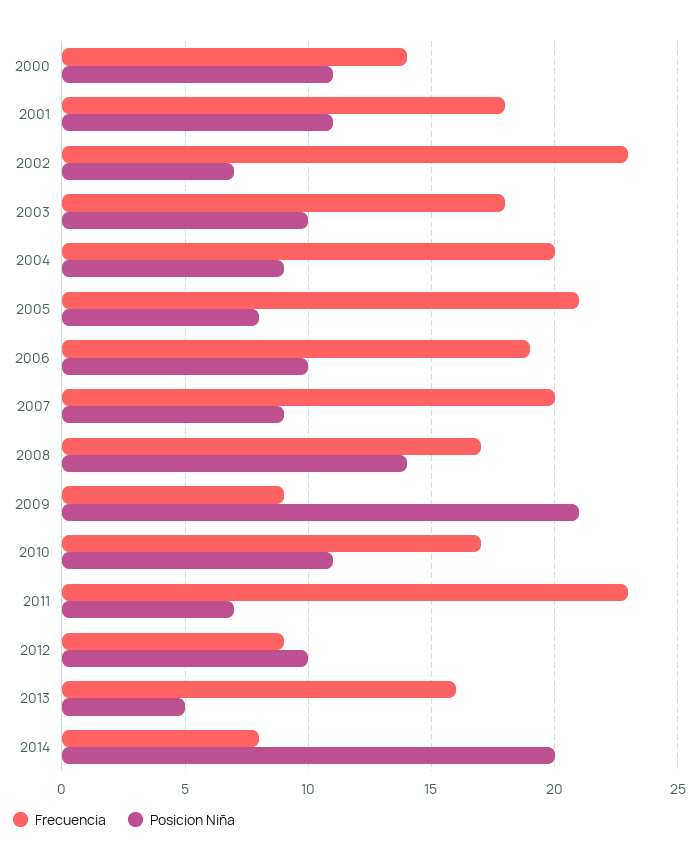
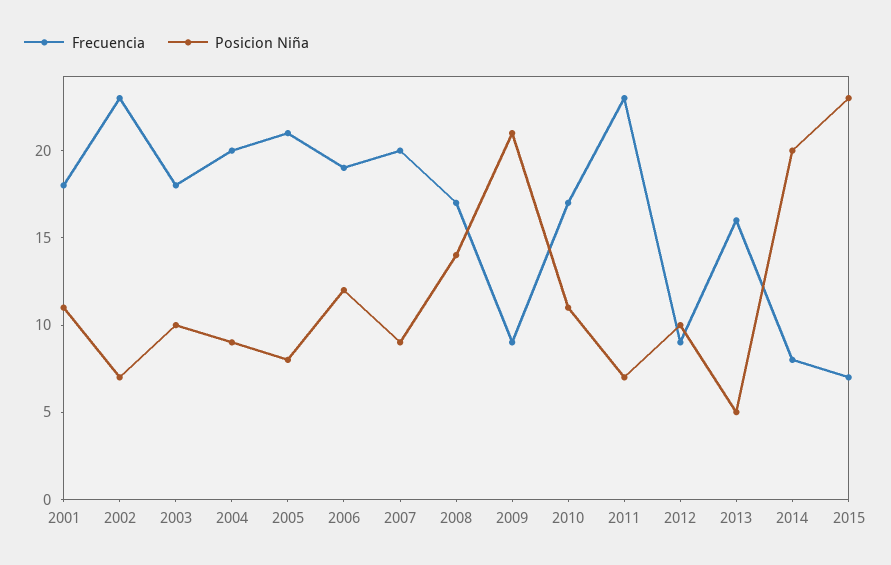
Frecuencia, 2000: 14 -> none
Posicion Niña, 2000: 11 -> none
Posicion Niña, 2006: 10 -> 12
Frecuencia, 2015: none -> 7
Posicion Niña, 2015: none -> 23

